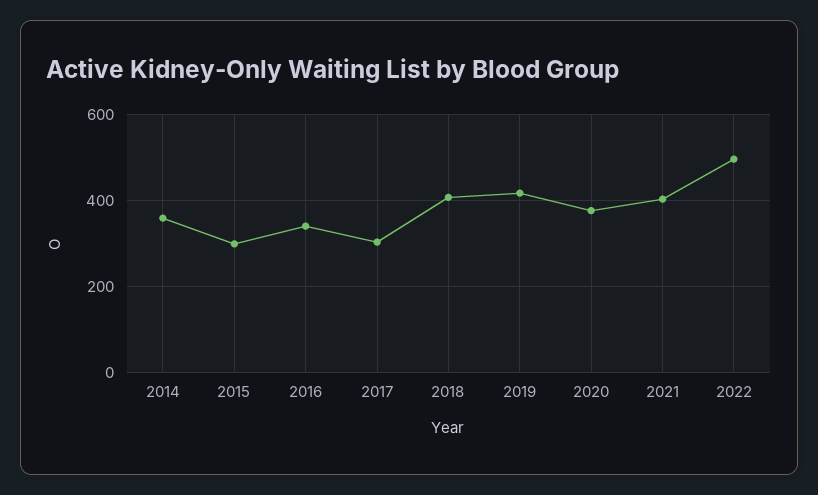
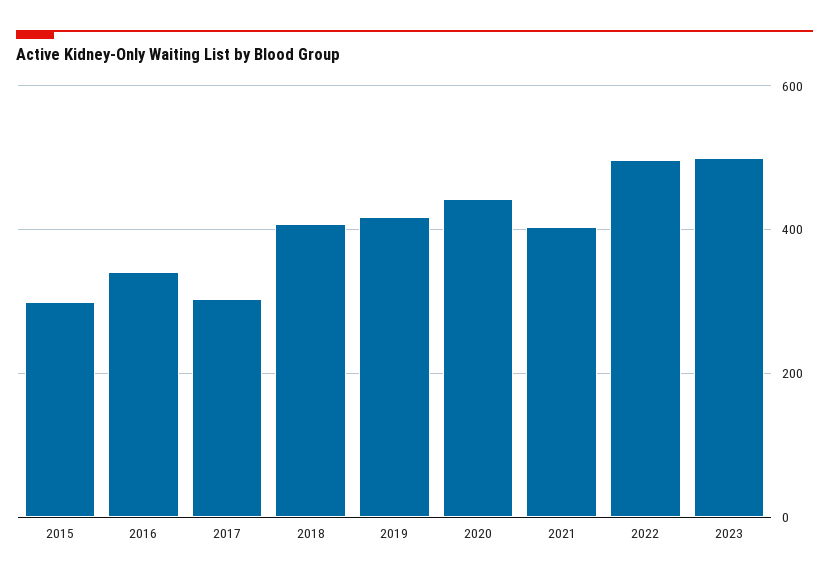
2014: 360 -> none
2020: 380 -> 440
2023: none -> 500

